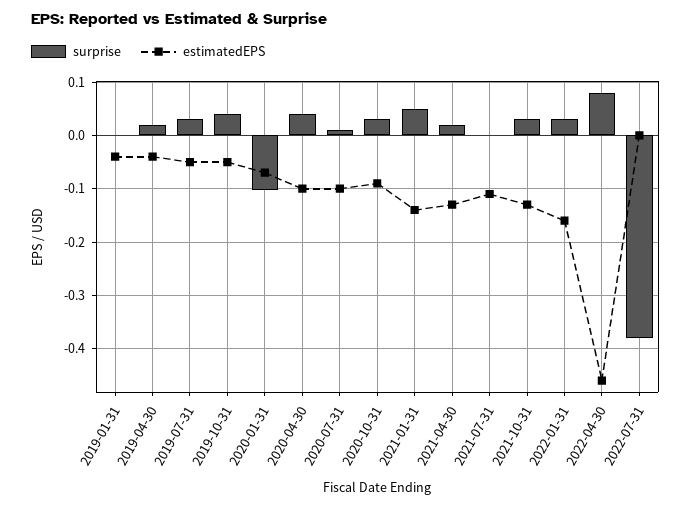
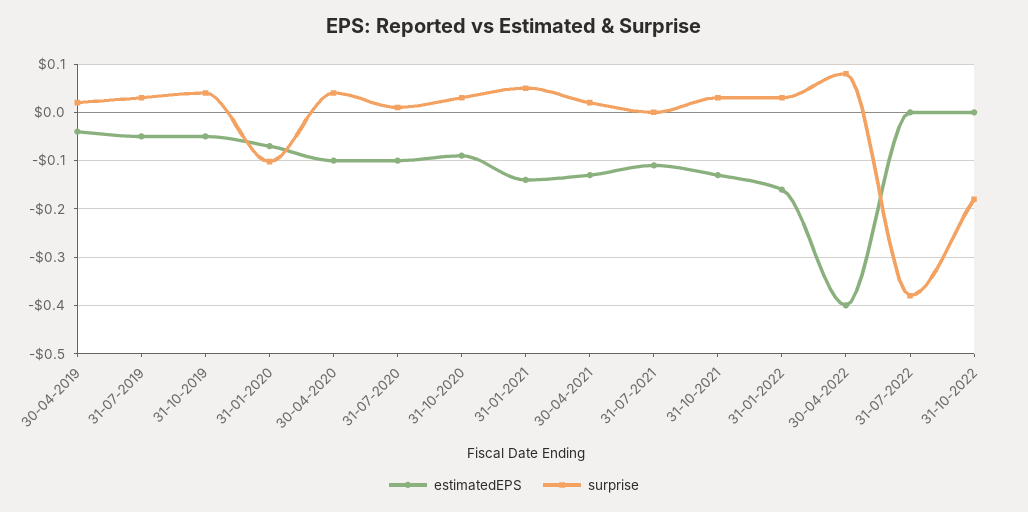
surprise, 2019-01-31: 0 -> none
estimatedEPS, 2019-01-31: -0.04 -> none
estimatedEPS, 2022-04-30: -0.46 -> -0.4
estimatedEPS, 31-10-2022: none -> 0
surprise, 31-10-2022: none -> -0.18

